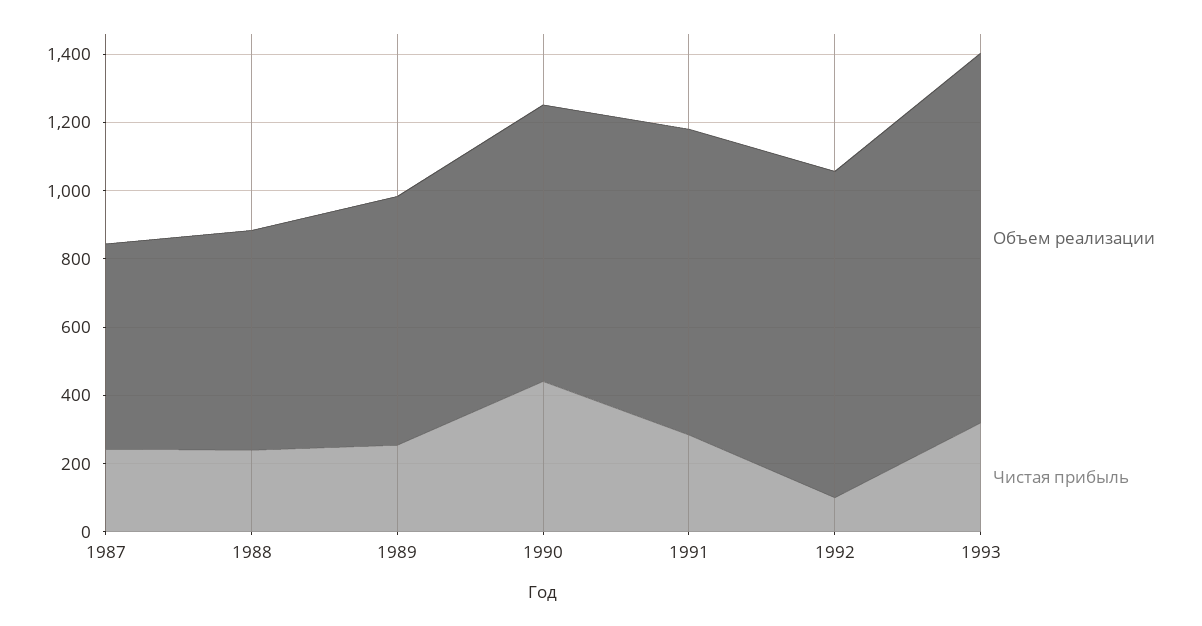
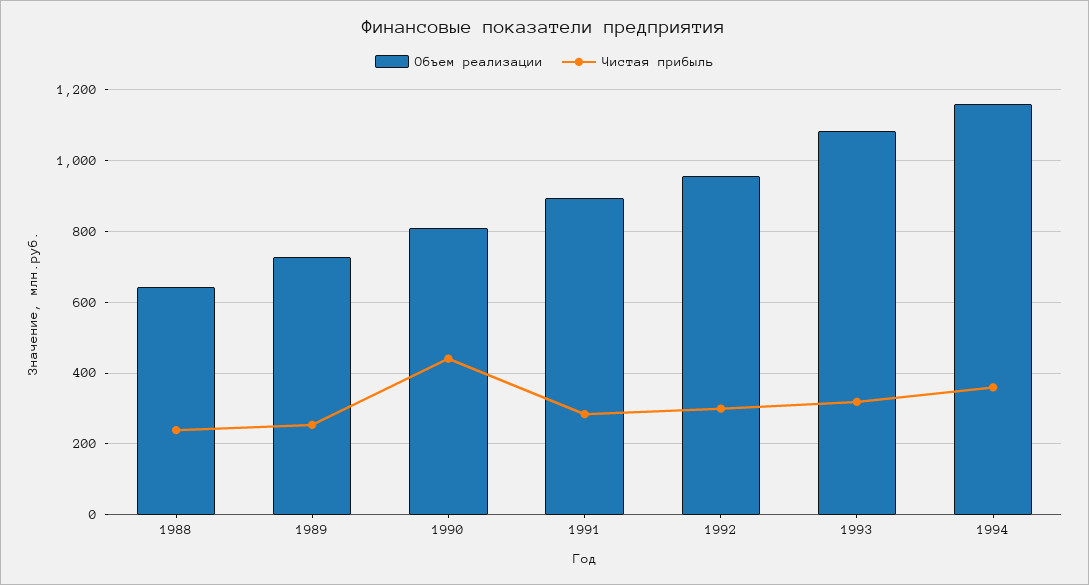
Объем реализации, 1987: 600 -> none
Чистая прибыль, 1987: 250 -> none
Чистая прибыль, 1992: 100 -> 300
Объем реализации, 1994: none -> 1160
Чистая прибыль, 1994: none -> 360

